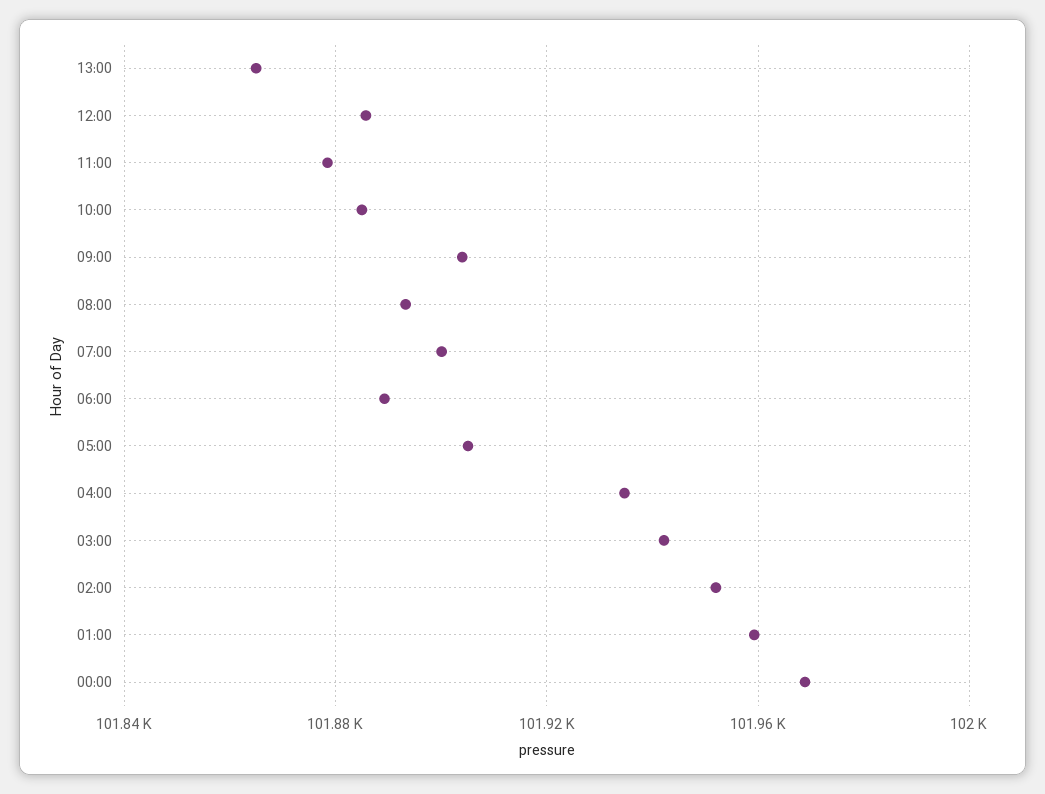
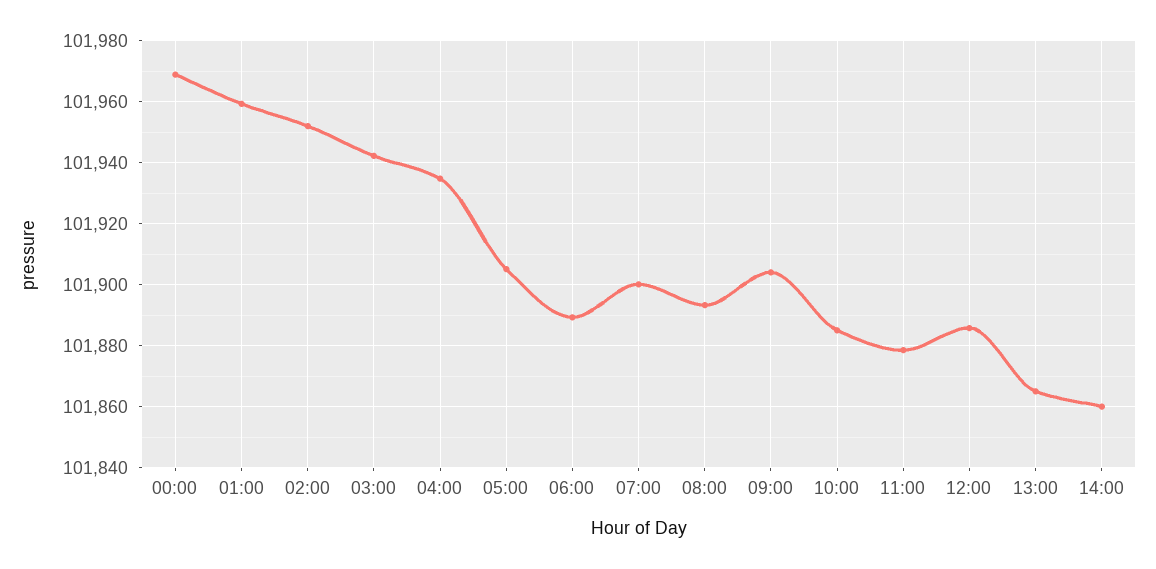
14:00: none -> 101860

